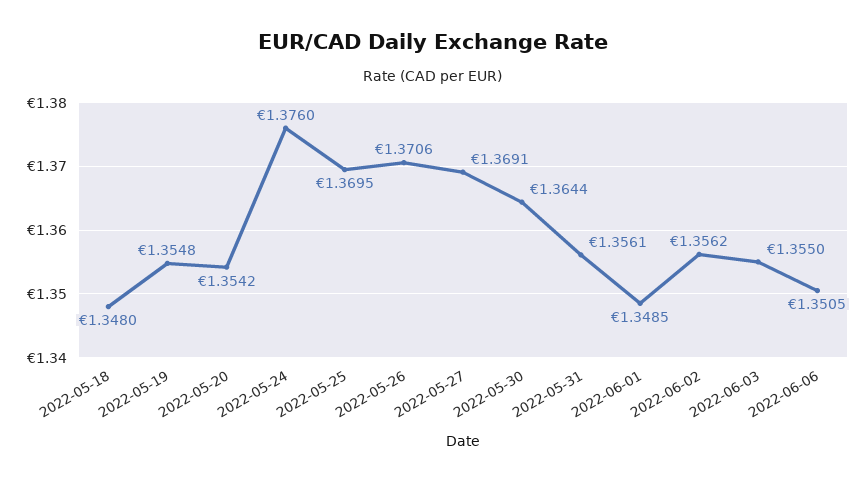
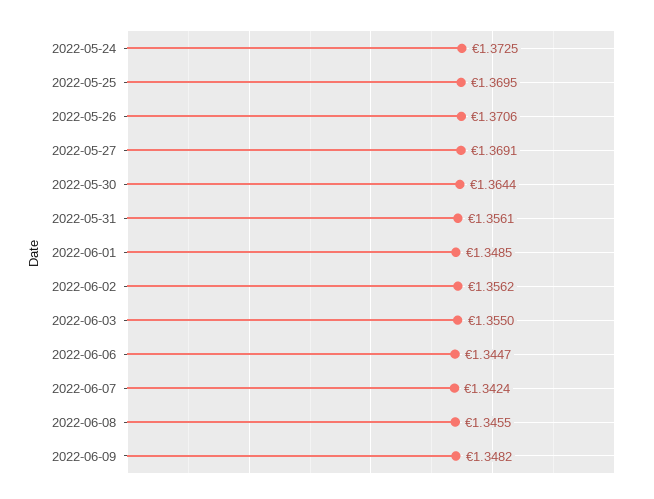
2022-05-18: 1.348 -> none
2022-05-19: 1.3548 -> none
2022-05-20: 1.3542 -> none
2022-05-24: 1.376 -> 1.3725
2022-06-06: 1.3505 -> 1.3447
2022-06-07: none -> 1.3424
2022-06-08: none -> 1.3455
2022-06-09: none -> 1.3482

